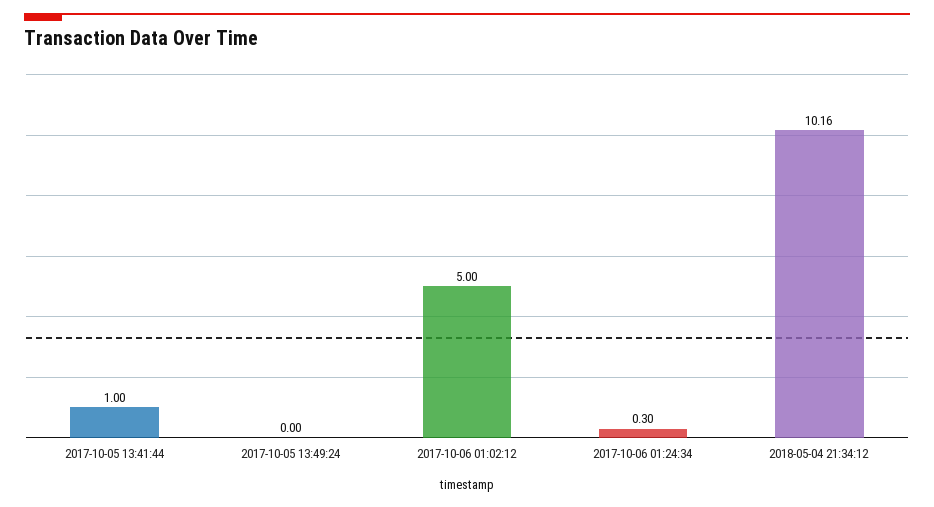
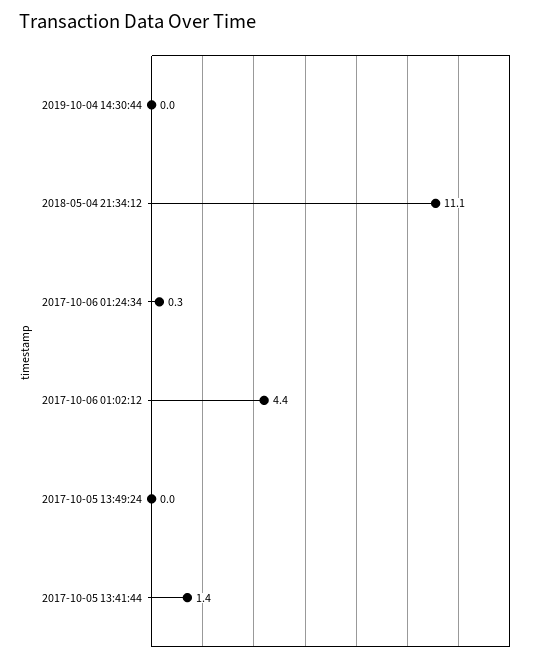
2017-10-05 13:41:44: 1 -> 1.4
2017-10-06 01:02:12: 5 -> 4.4
2018-05-04 21:34:12: 10.16 -> 11.1
2019-10-04 14:30:44: none -> 0

